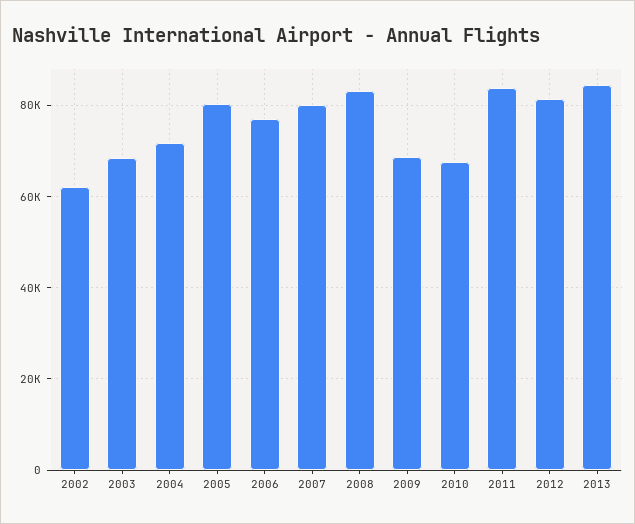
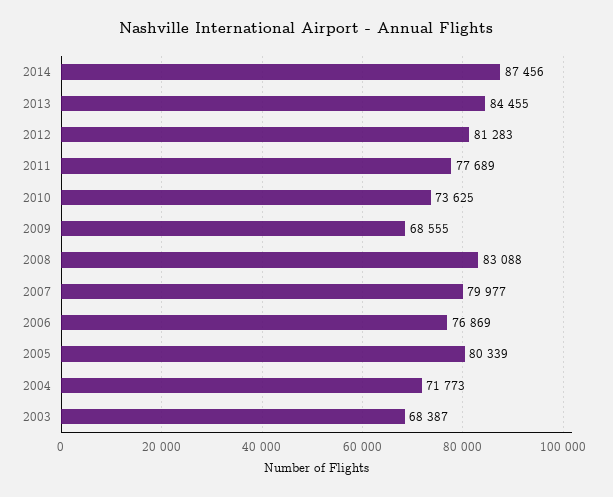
2002: 62000 -> none
2010: 68000 -> 73625
2011: 84000 -> 77689
2014: none -> 87456

